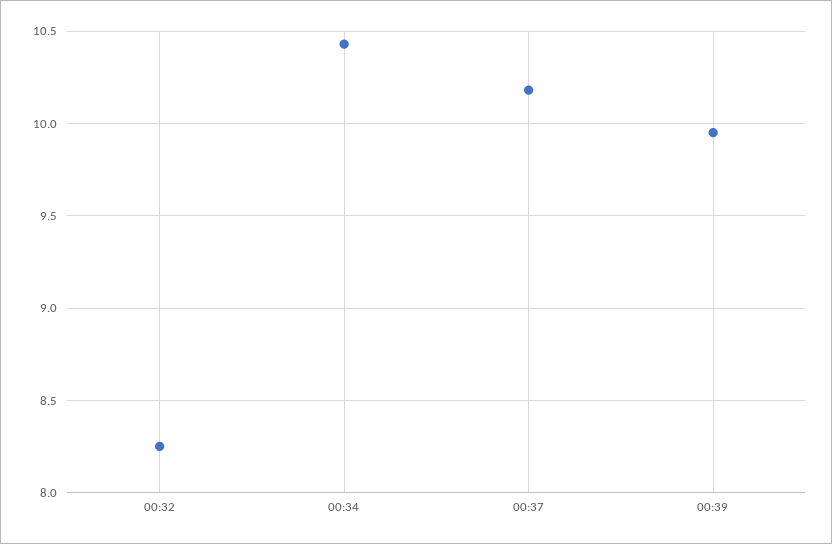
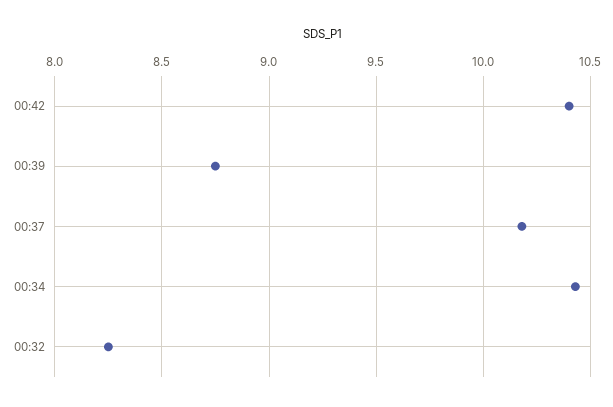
00:39: 9.95 -> 8.75
00:42: none -> 10.4

